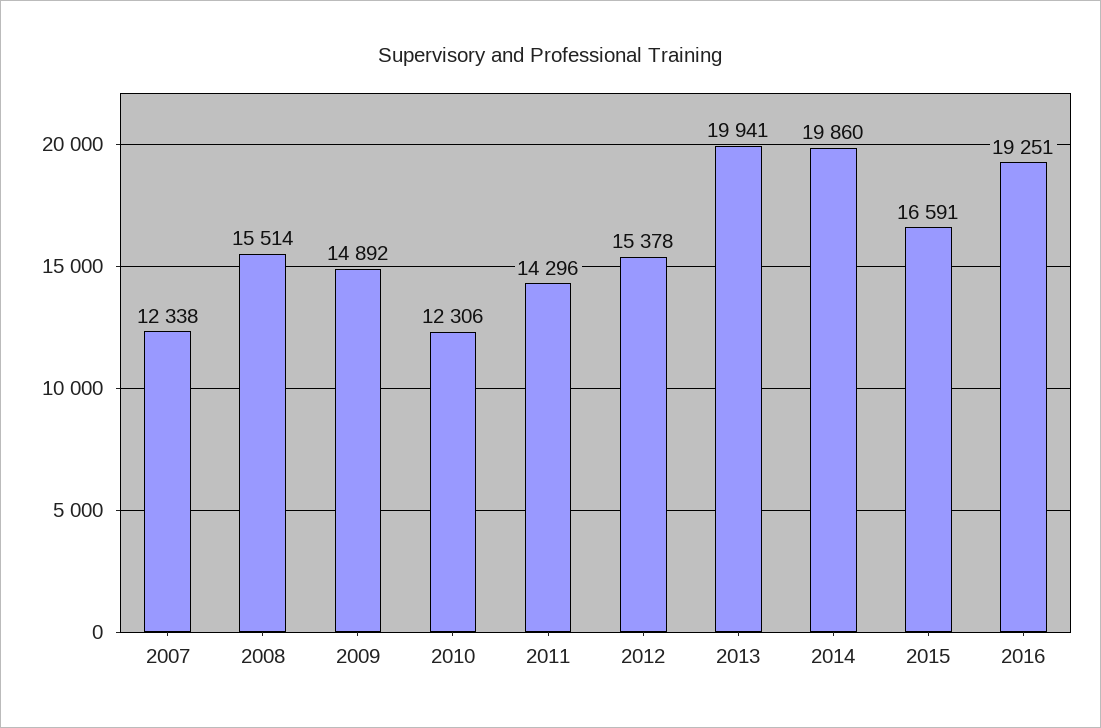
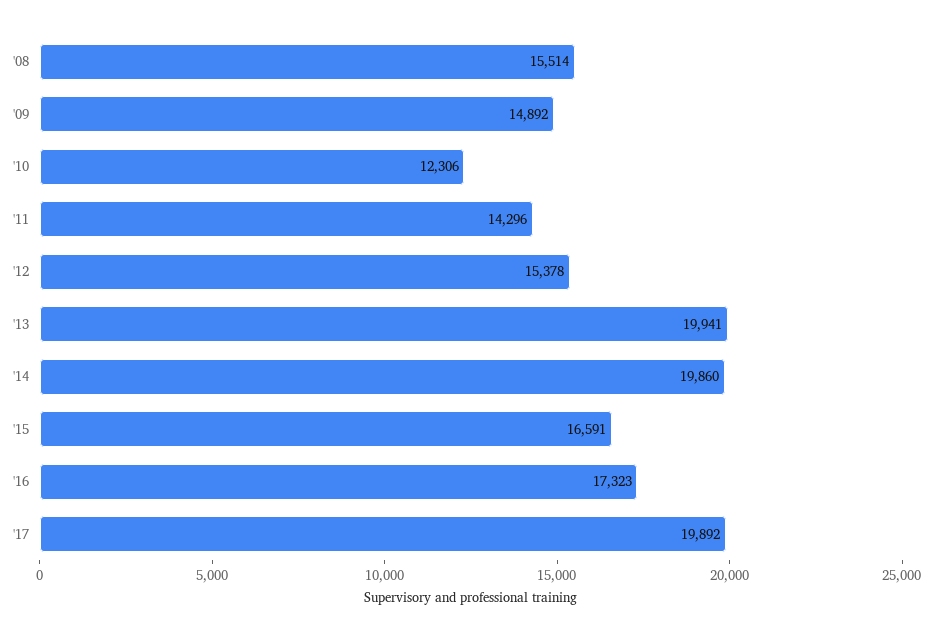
2007: 12338 -> none
2016: 19251 -> 17323
'17: none -> 19892

